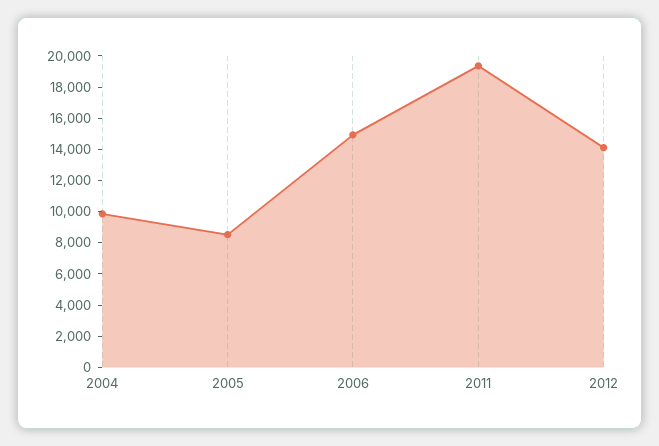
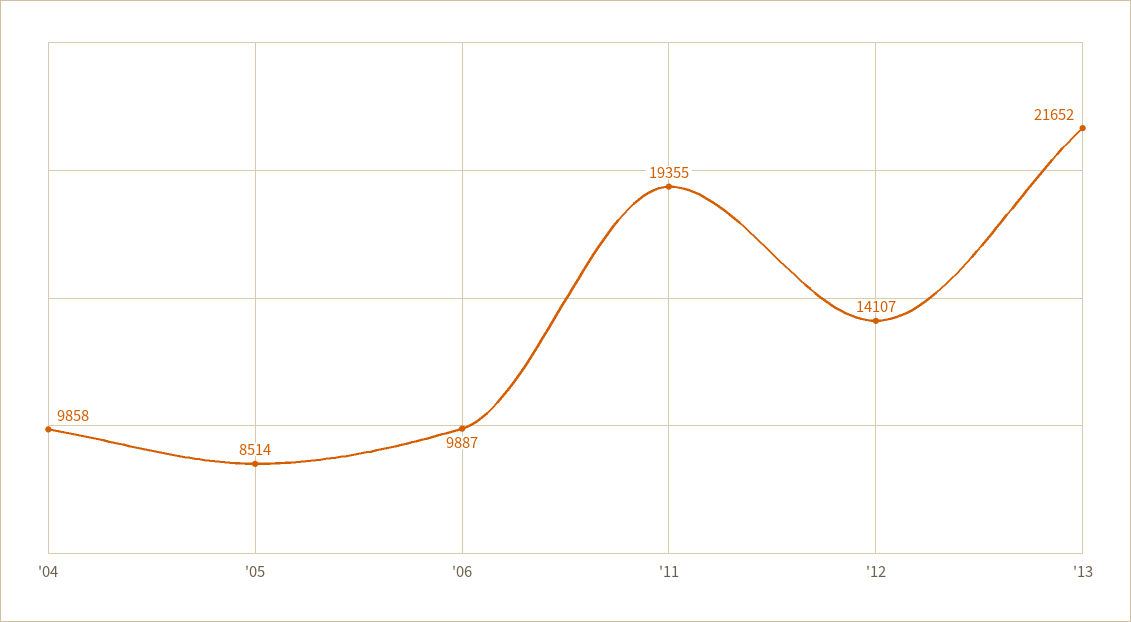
2006: 15000 -> 9887
'13: none -> 21652

